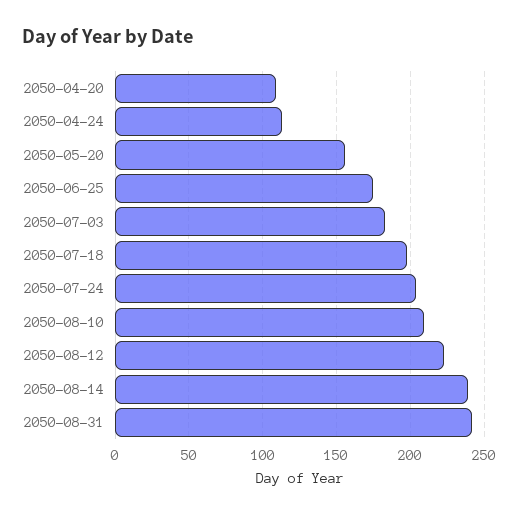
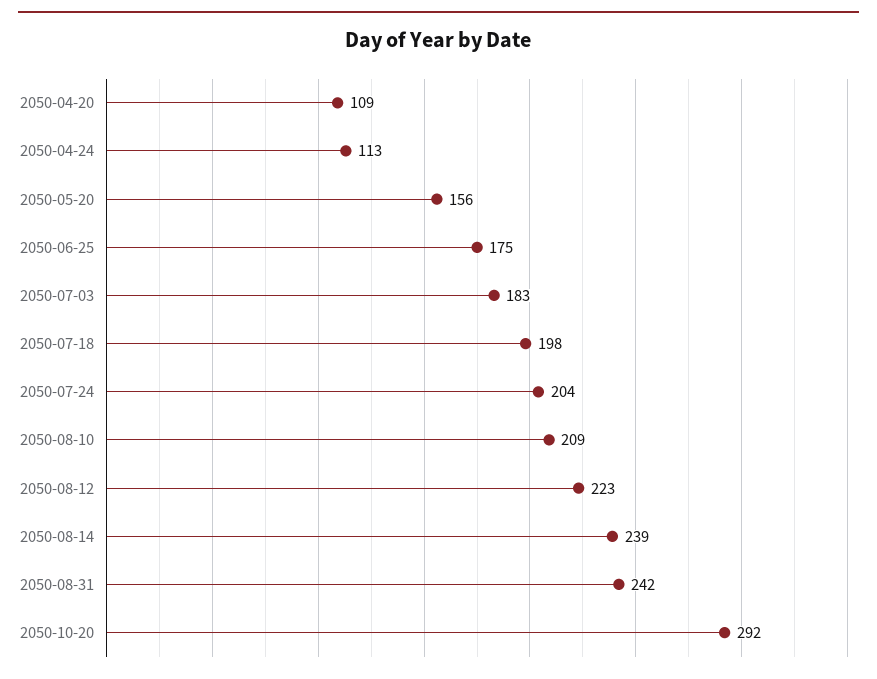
2050-10-20: none -> 292

